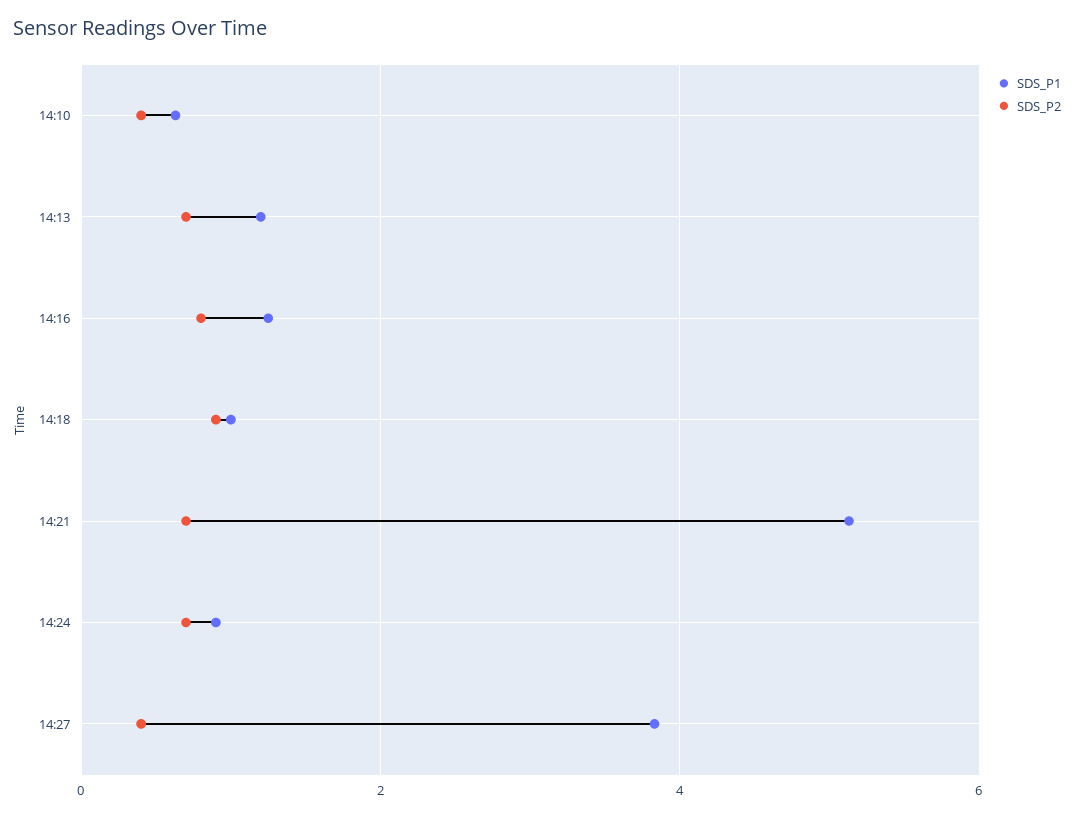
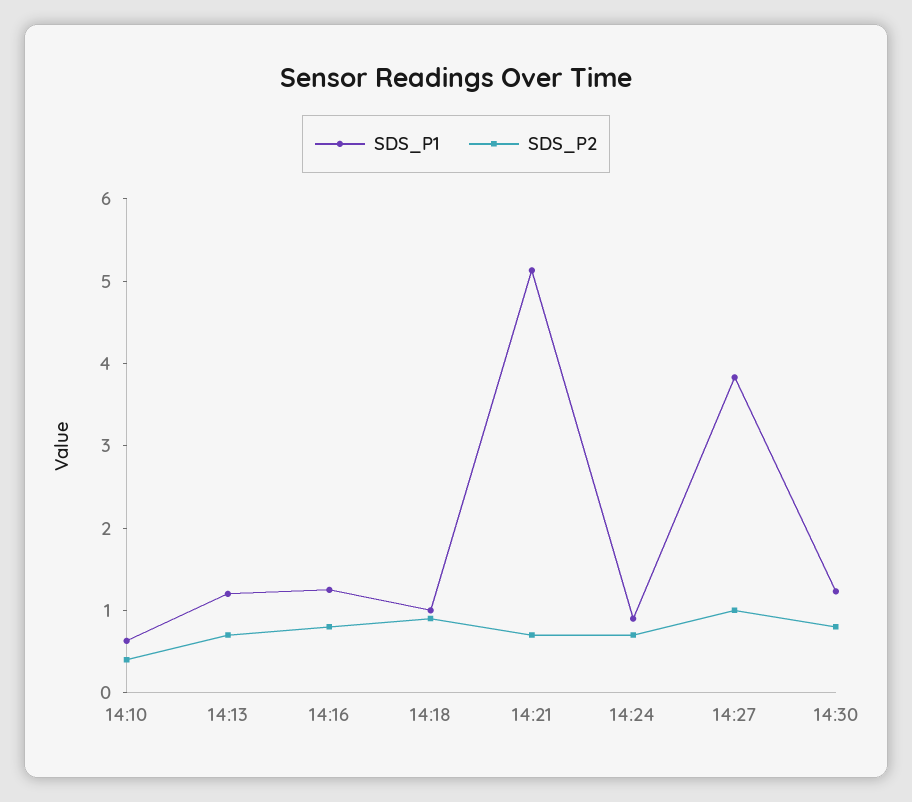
SDS_P2, 14:27: 0.4 -> 1
SDS_P1, 14:30: none -> 1.2
SDS_P2, 14:30: none -> 0.8

